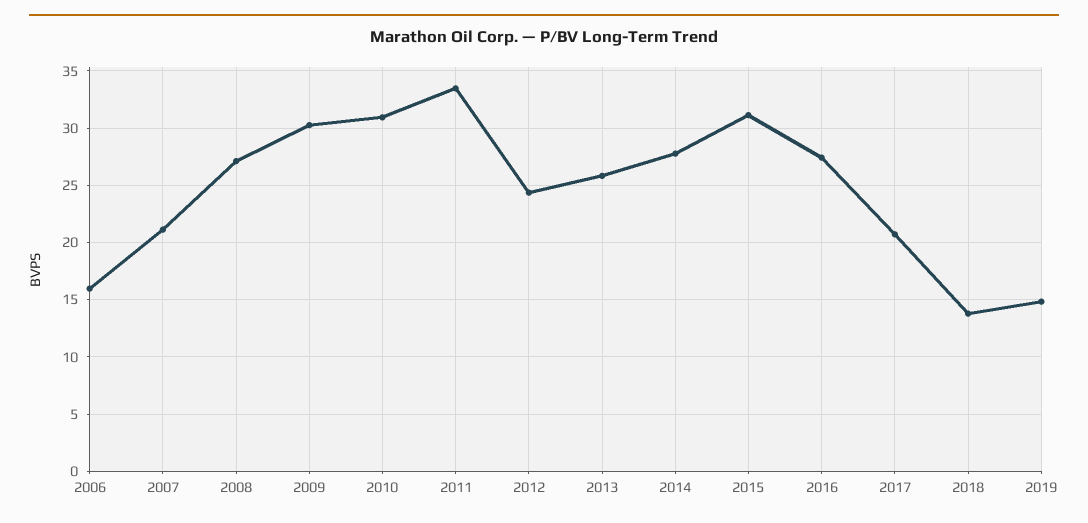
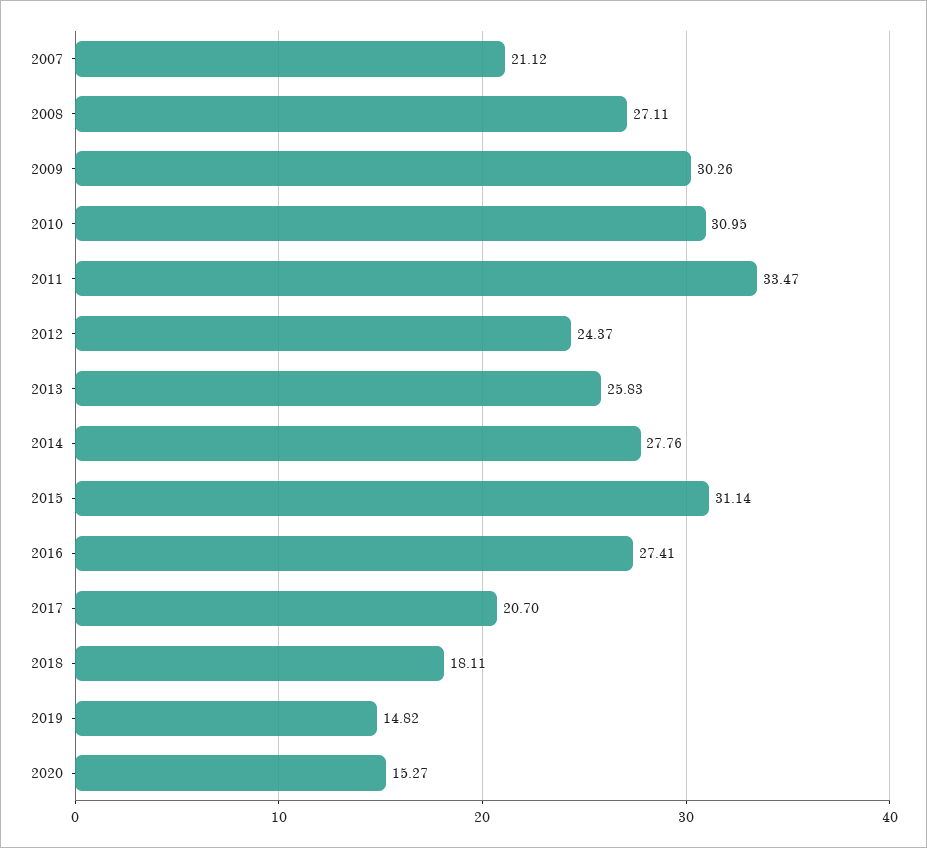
2006: 16 -> none
2018: 14 -> 18.11
2020: none -> 15.27

